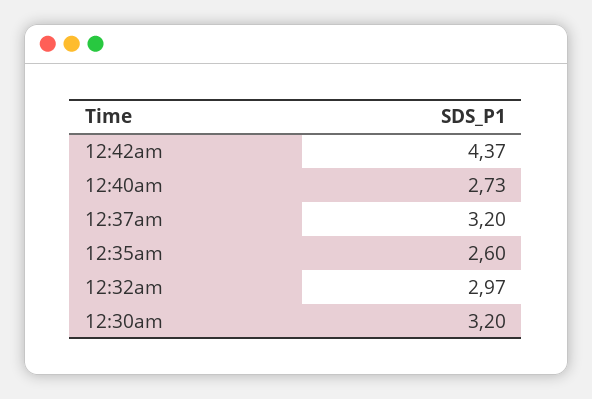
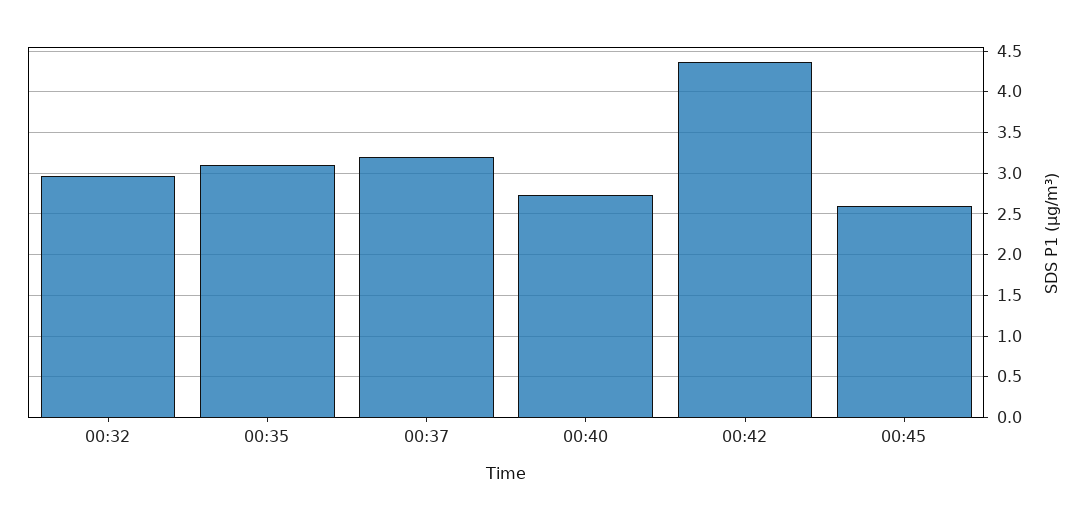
12:35am: 2.6 -> 3.1
12:30am: 3.2 -> none
00:45: none -> 2.6

